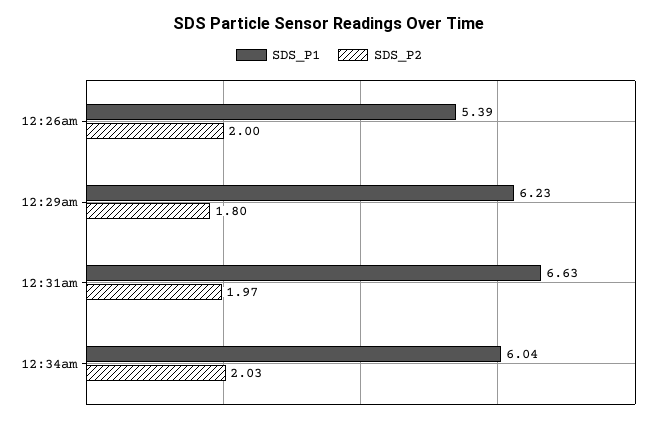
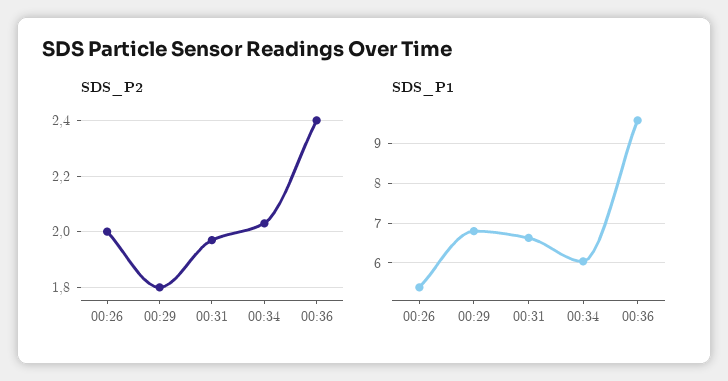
SDS_P1, 12:29am: 6.23 -> 6.8
SDS_P2, 00:36: none -> 2.4
SDS_P1, 00:36: none -> 9.6

